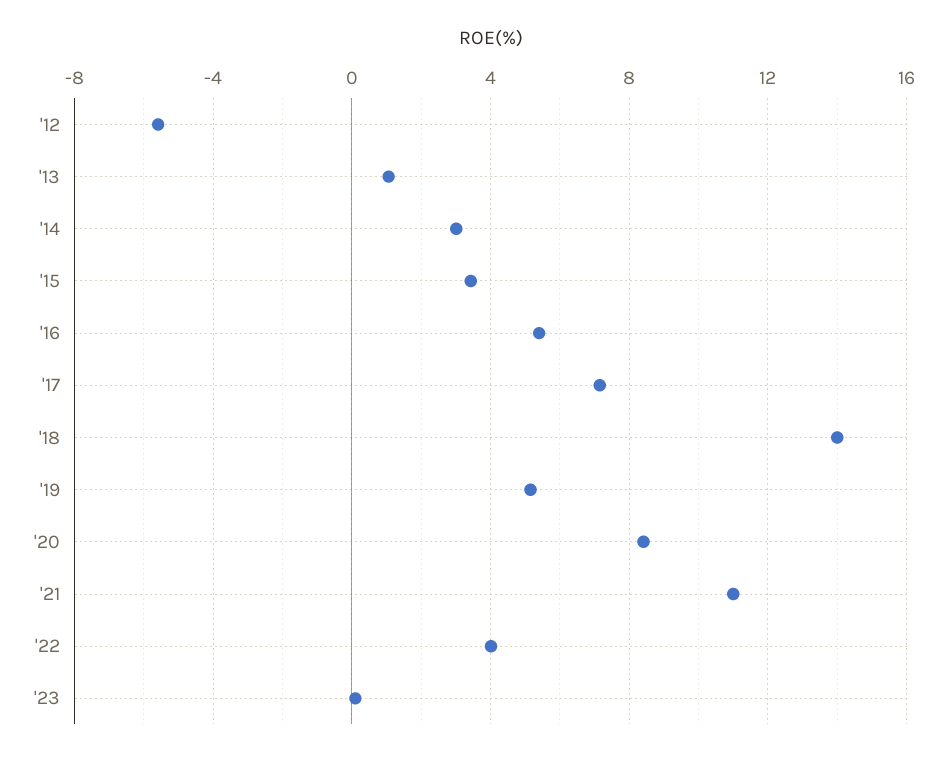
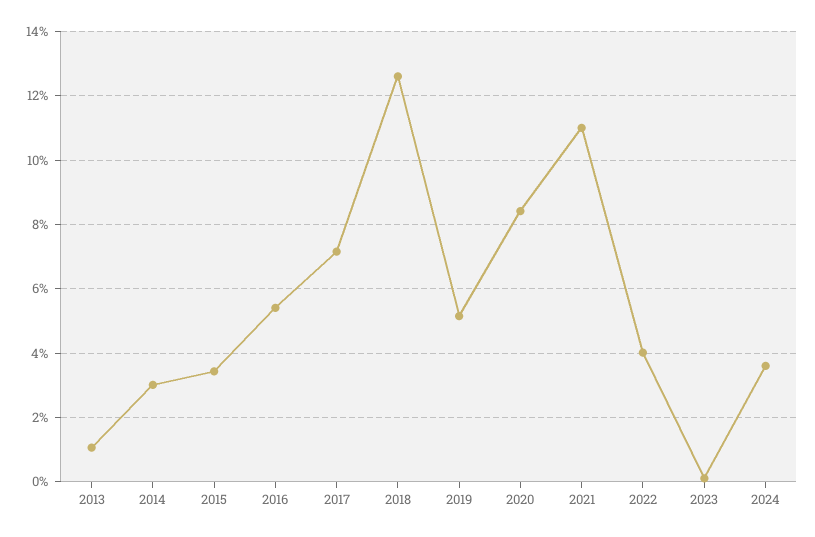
'12: -5.5 -> none
'18: 14 -> 12.6
2024: none -> 3.6

